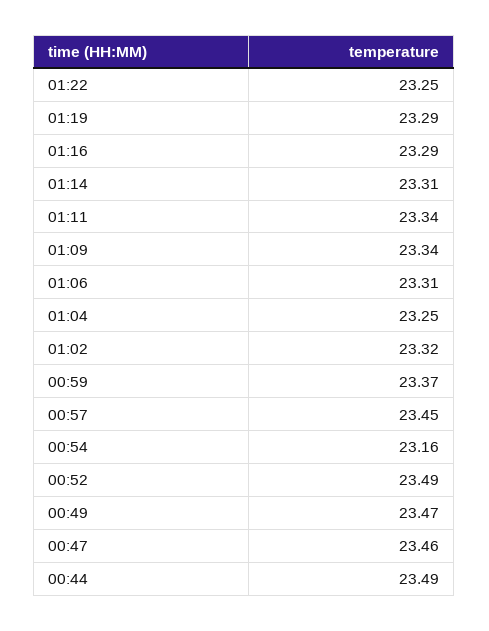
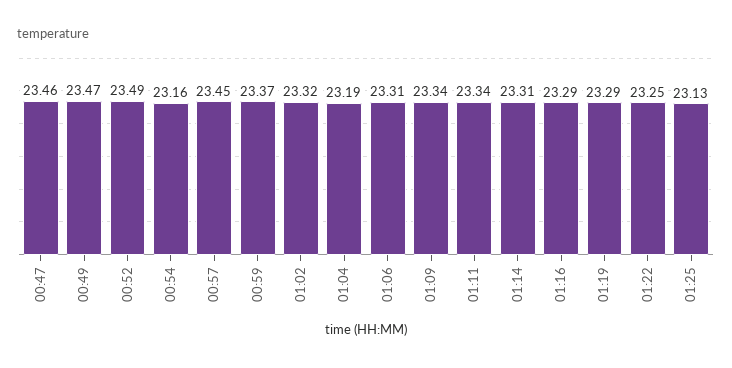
01:04: 23.25 -> 23.19
00:44: 23.49 -> none
01:25: none -> 23.13

